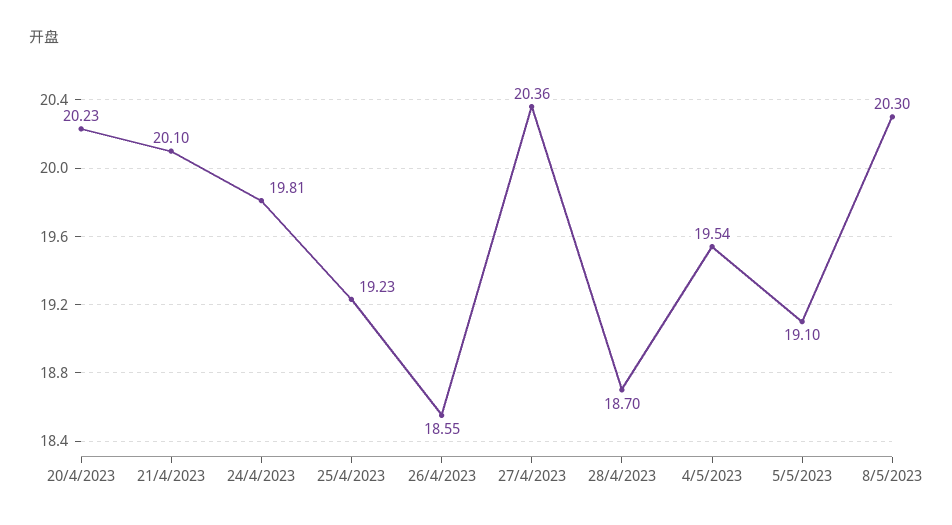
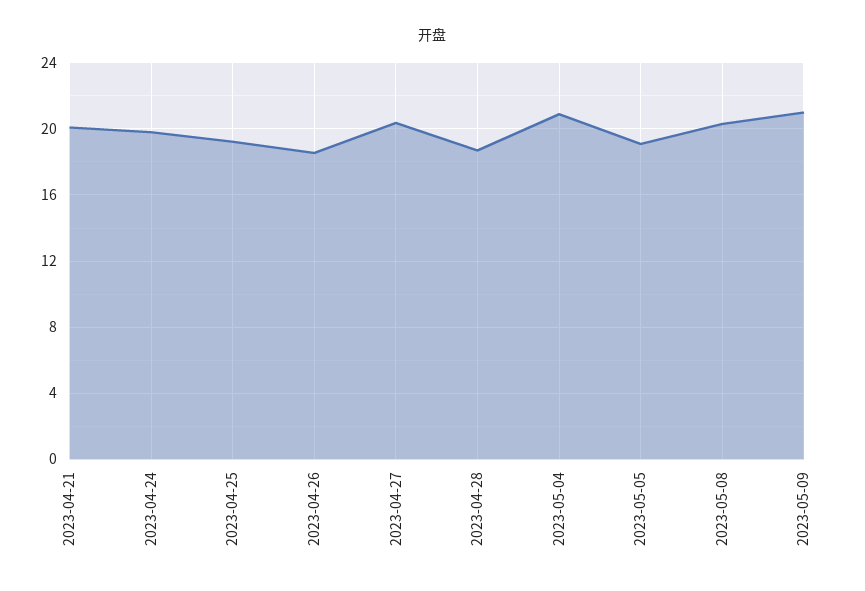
20/4/2023: 20.23 -> none
4/5/2023: 19.54 -> 21
2023-05-09: none -> 21

